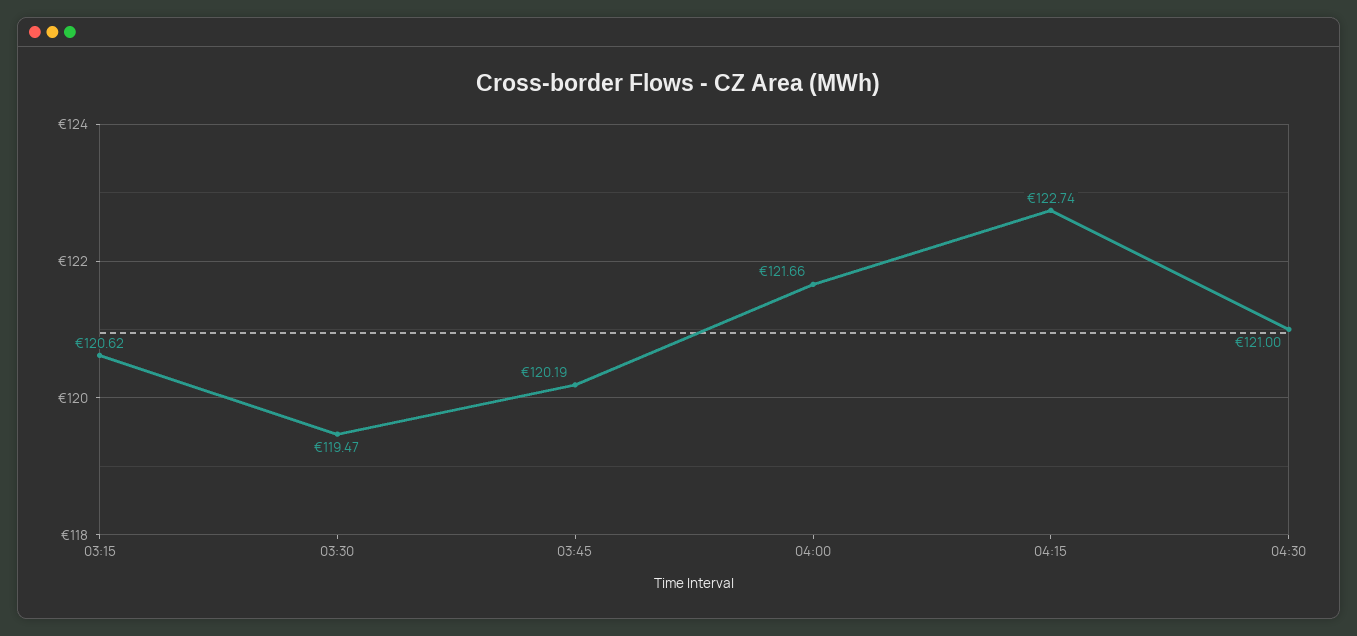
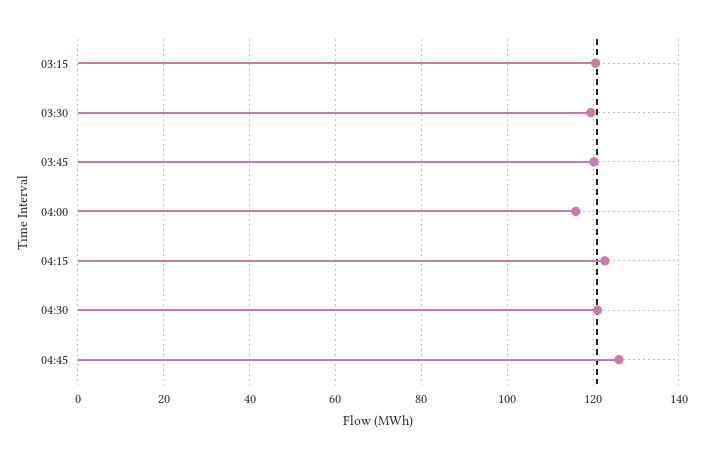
04:00: 121.66 -> 116
04:45: none -> 126

